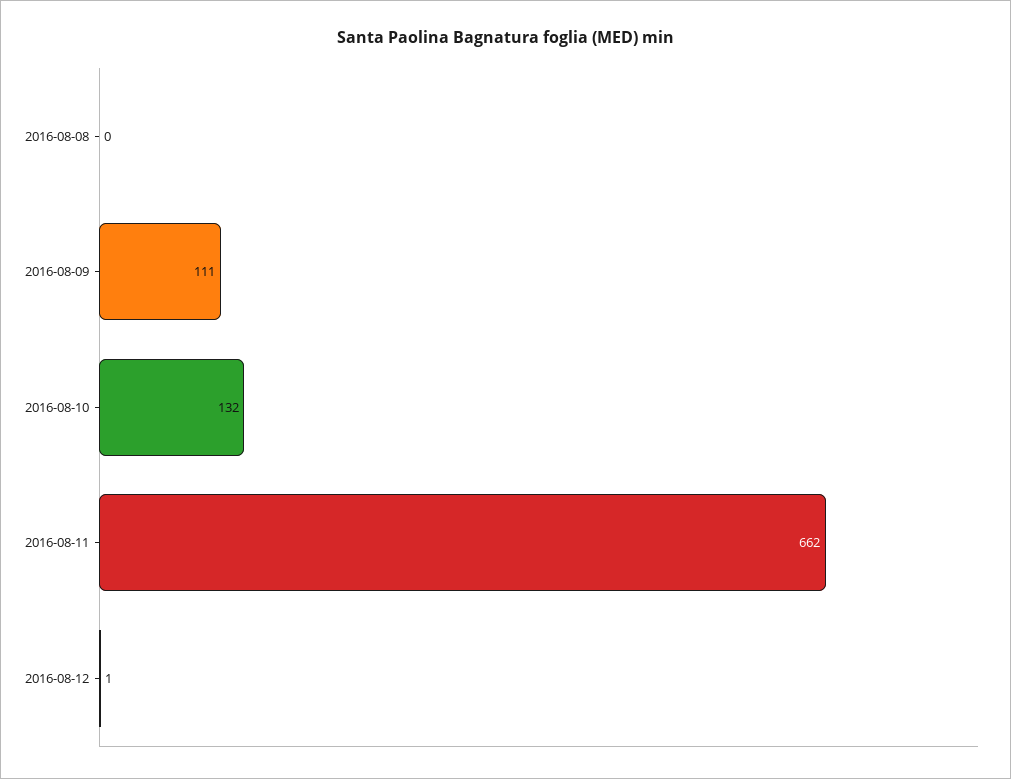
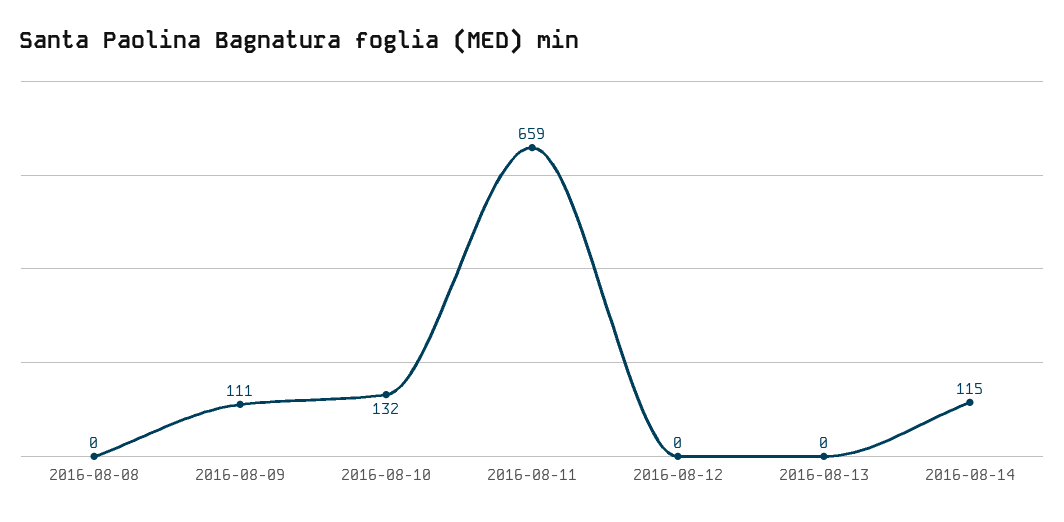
2016-08-11: 662 -> 659
2016-08-12: 1 -> 0
2016-08-13: none -> 0
2016-08-14: none -> 115

